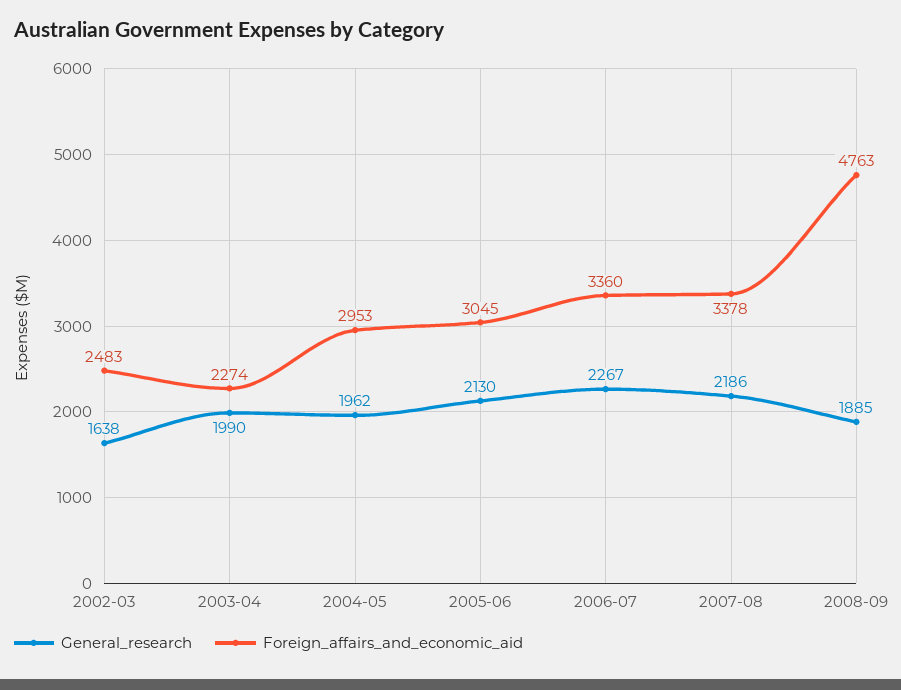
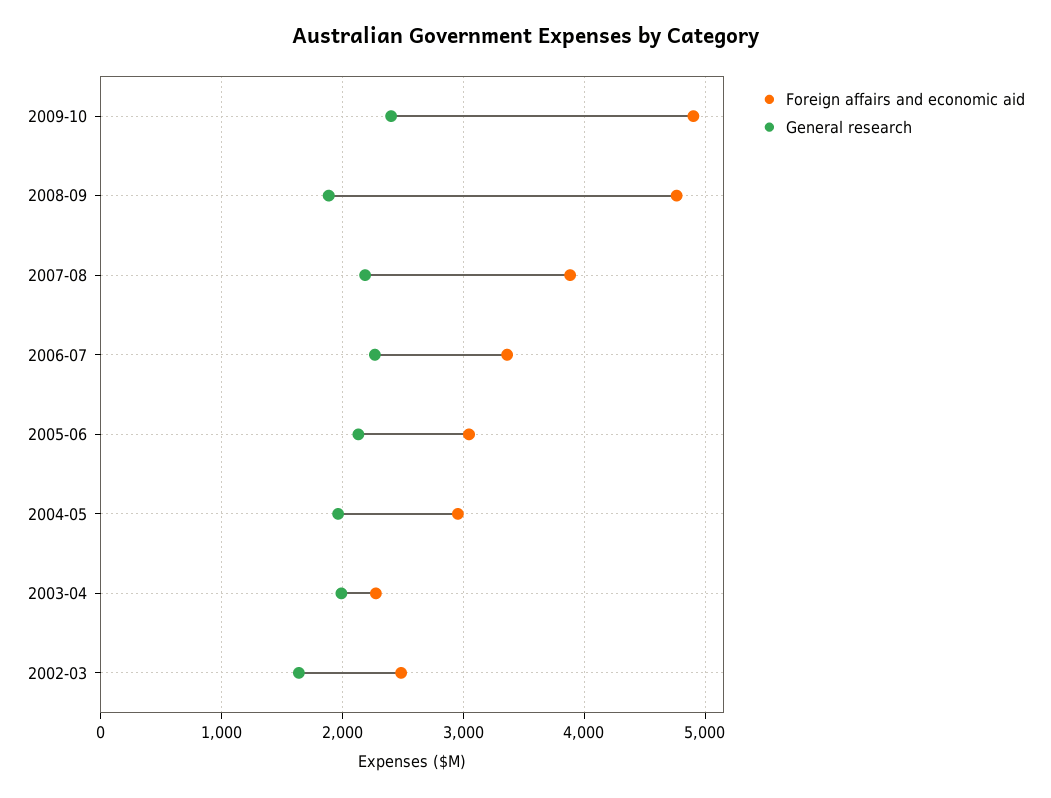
Foreign_affairs_and_economic_aid, 2007-08: 3378 -> 3900
Foreign_affairs_and_economic_aid, 2009-10: none -> 4900
General_research, 2009-10: none -> 2400

